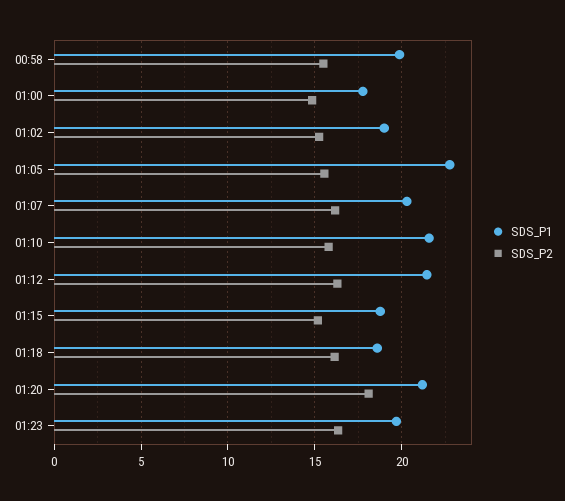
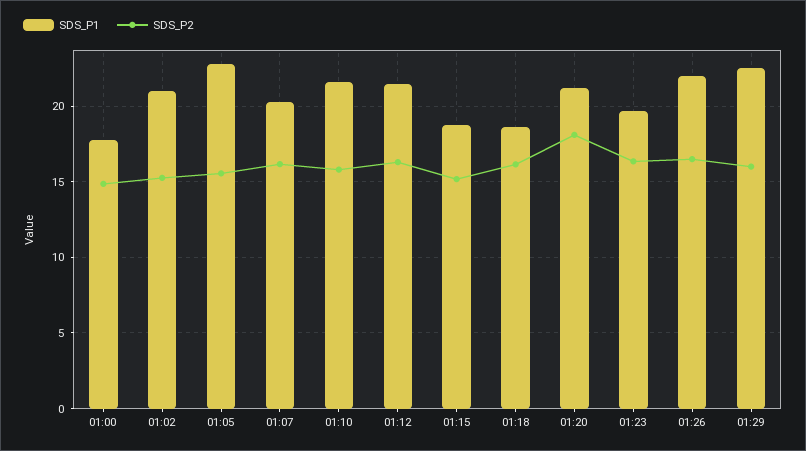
SDS_P1, 00:58: 20 -> none
SDS_P2, 00:58: 15.5 -> none
SDS_P1, 01:02: 19 -> 21
SDS_P1, 01:26: none -> 22
SDS_P2, 01:26: none -> 16.5
SDS_P1, 01:29: none -> 22.5
SDS_P2, 01:29: none -> 16

